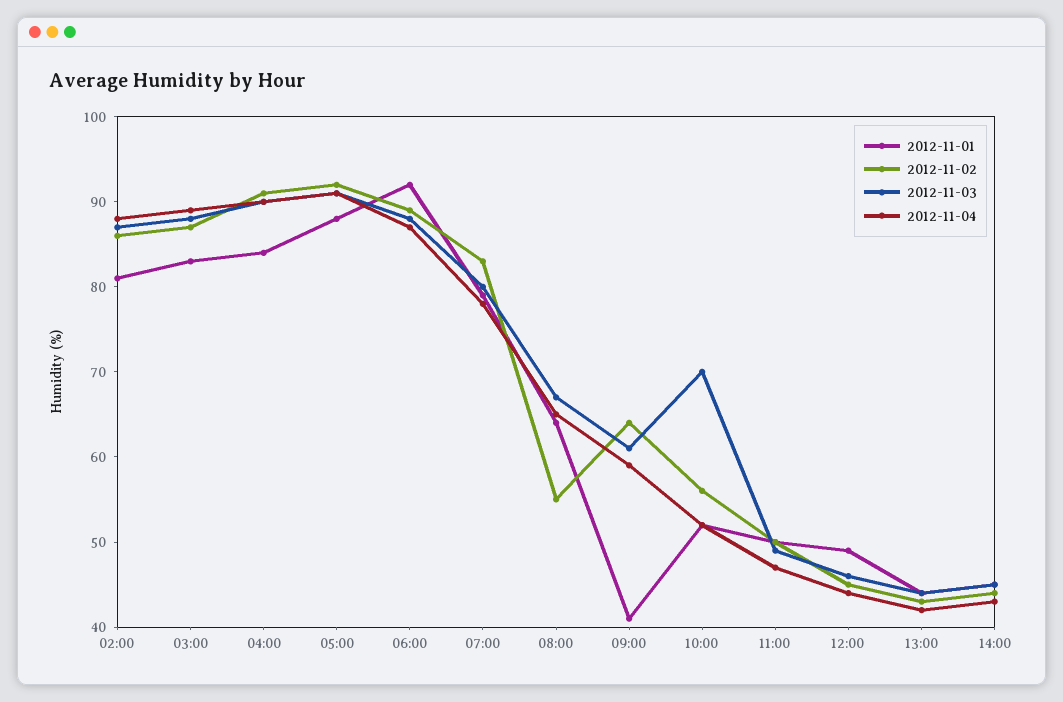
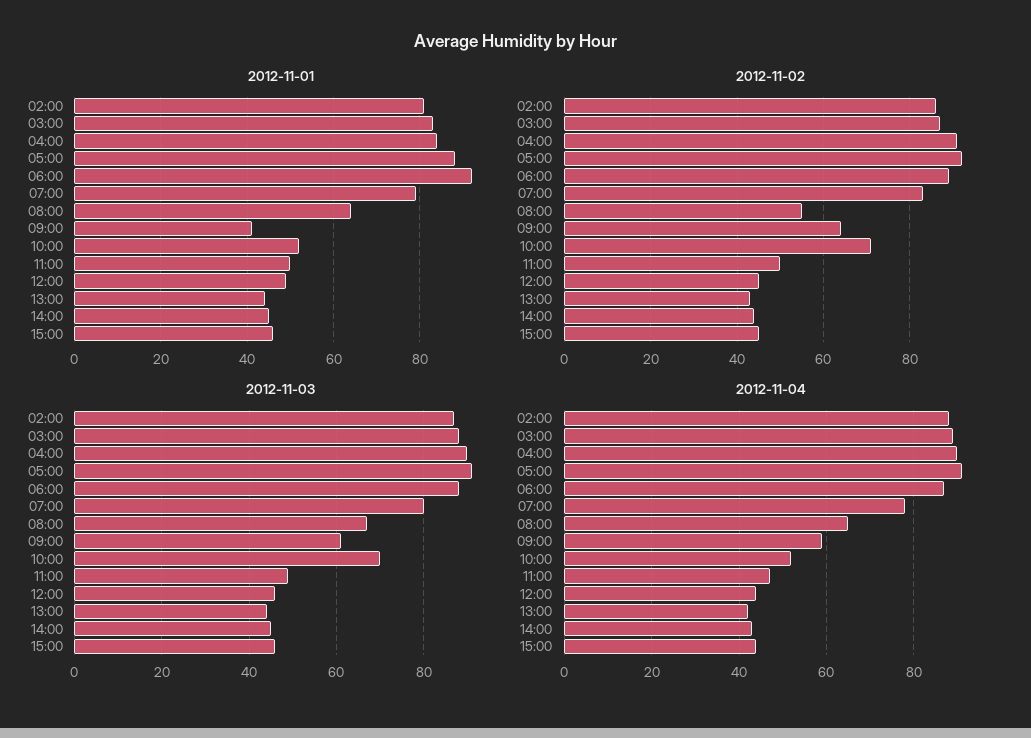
2012-11-02, 10:00: 56 -> 70
2012-11-01, 15:00: none -> 45
2012-11-02, 15:00: none -> 45
2012-11-03, 15:00: none -> 45
2012-11-04, 15:00: none -> 45

